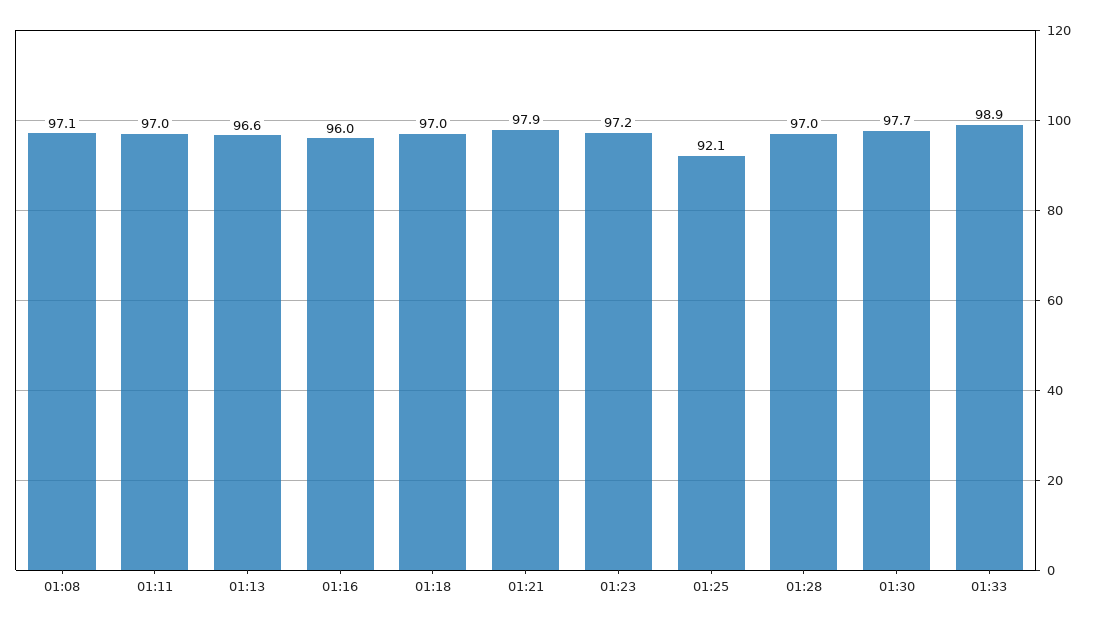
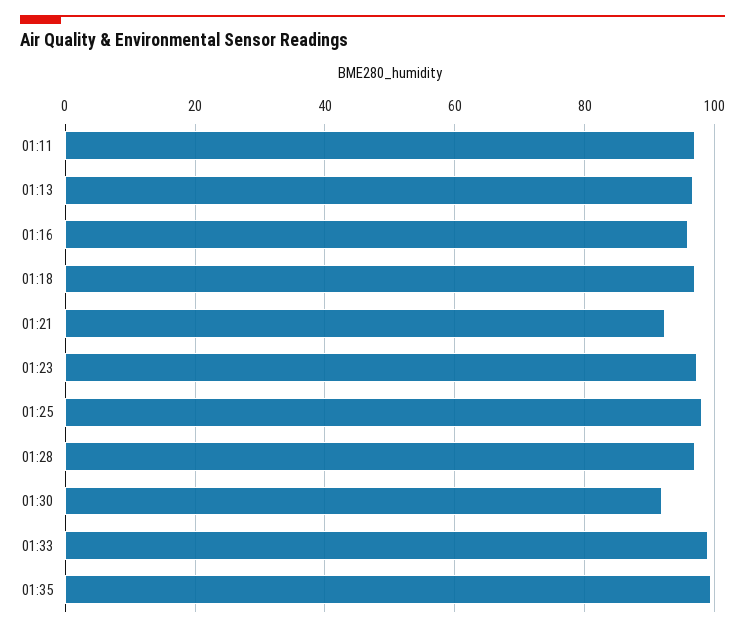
01:08: 97.1 -> none
01:21: 97.9 -> 92
01:25: 92.1 -> 98
01:30: 97.7 -> 92
01:35: none -> 100

